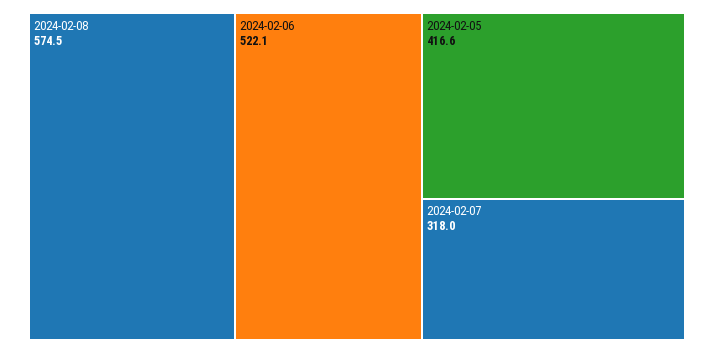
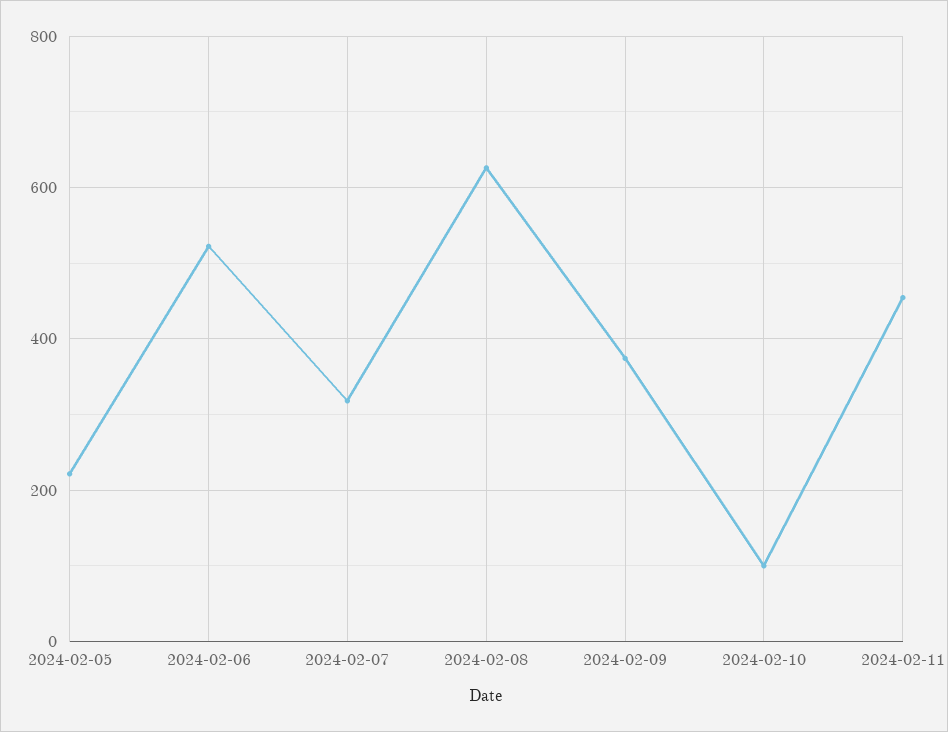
2024-02-08: 574.5 -> 620
2024-02-05: 416.6 -> 220
2024-02-09: none -> 380
2024-02-10: none -> 100
2024-02-11: none -> 460

